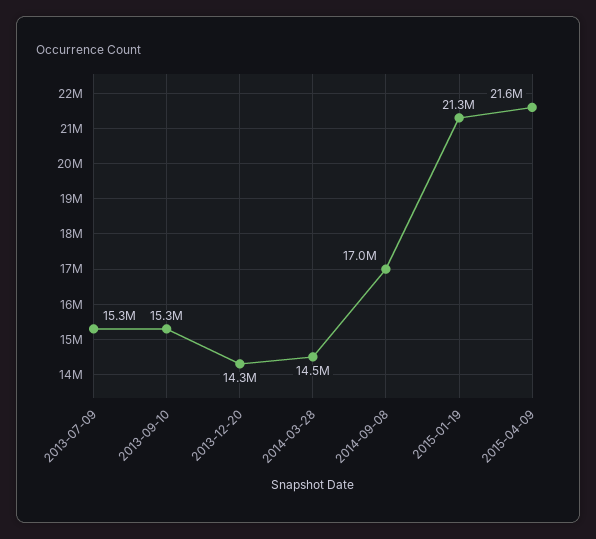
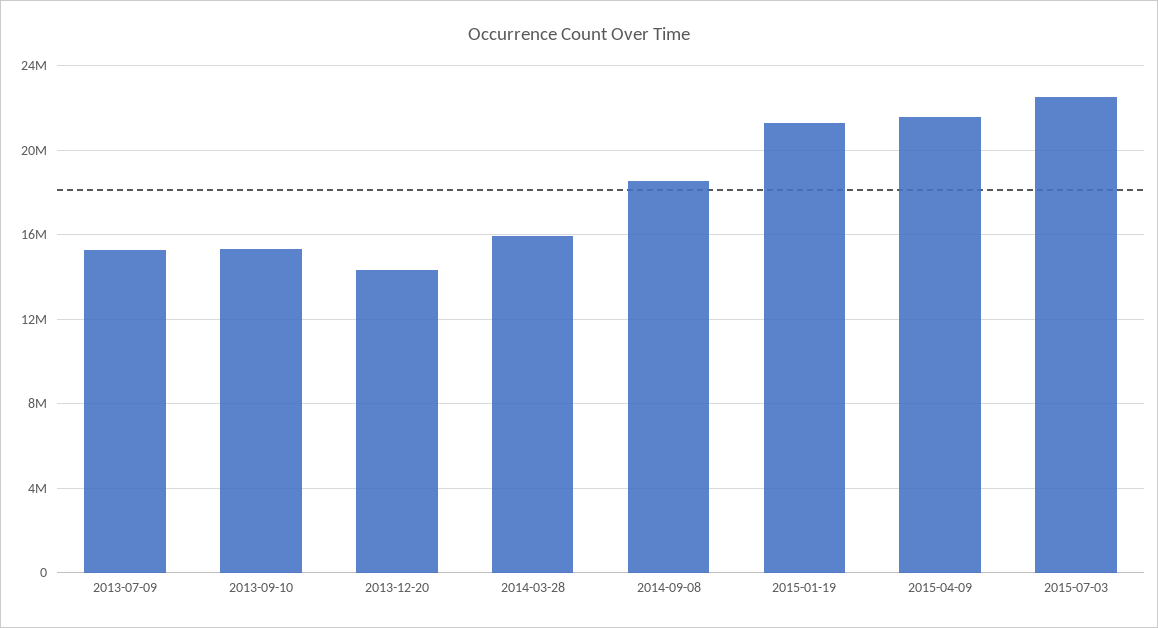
2014-03-28: 14500000 -> 16000000
2014-09-08: 17000000 -> 18500000
2015-07-03: none -> 22500000

